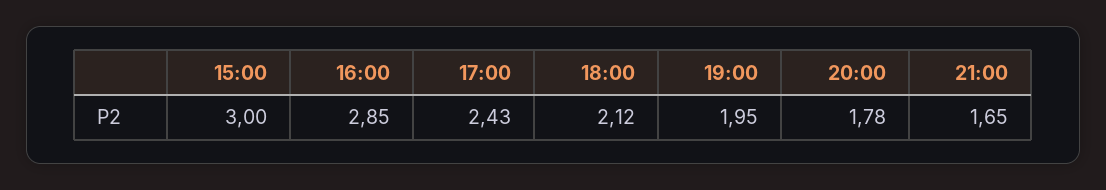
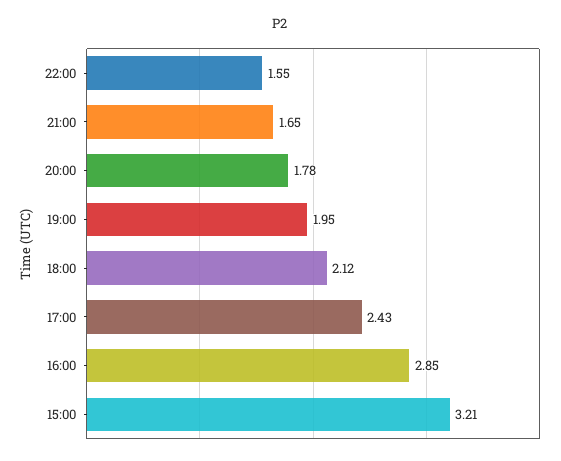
15:00: 3 -> 3.21
22:00: none -> 1.55

